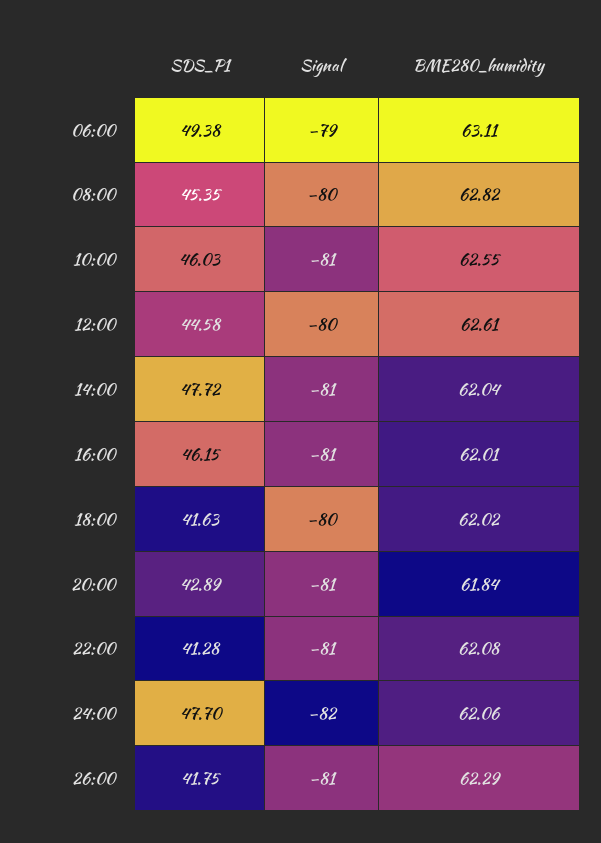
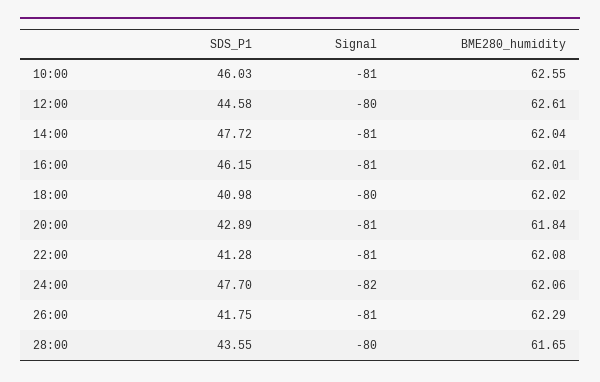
SDS_P1, 06:00: 49.38 -> none
Signal, 06:00: -79 -> none
BME280_humidity, 06:00: 63.11 -> none
SDS_P1, 08:00: 45.35 -> none
Signal, 08:00: -80 -> none
BME280_humidity, 08:00: 62.82 -> none
SDS_P1, 18:00: 41.63 -> 40.98
SDS_P1, 28:00: none -> 43.55
Signal, 28:00: none -> -80
BME280_humidity, 28:00: none -> 61.65

